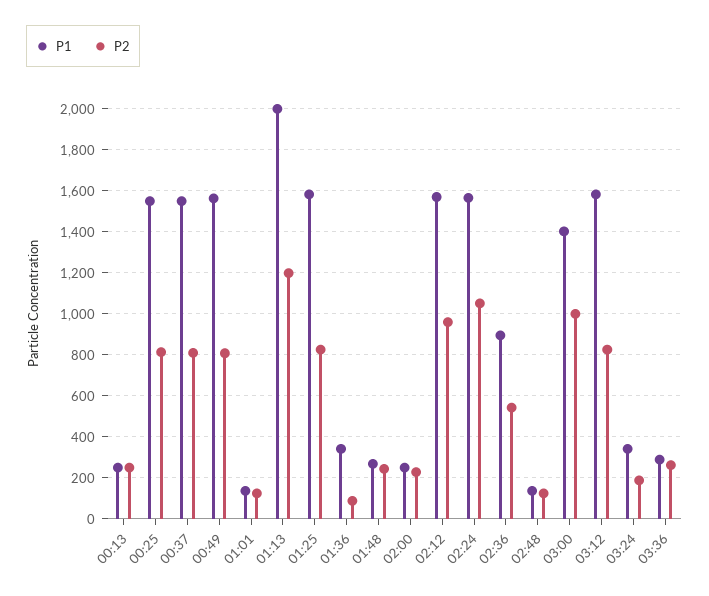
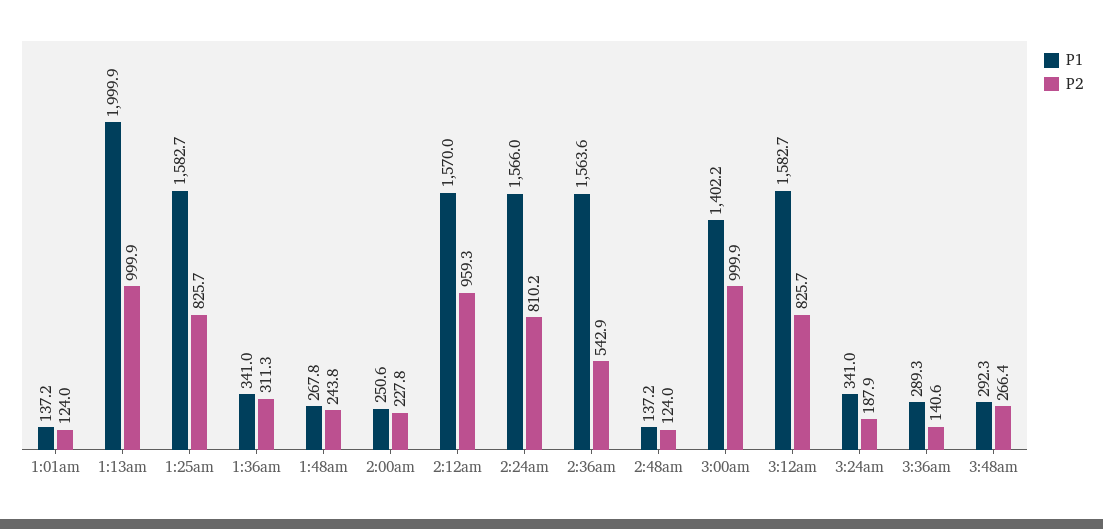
P1, 00:13: 250 -> none
P2, 00:13: 250 -> none
P1, 00:25: 1550 -> none
P2, 00:25: 800 -> none
P1, 00:37: 1550 -> none
P2, 00:37: 800 -> none
P1, 00:49: 1550 -> none
P2, 00:49: 800 -> none
P2, 01:13: 1200 -> 999.9
P2, 01:36: 100 -> 311.3
P2, 02:24: 1050 -> 810.2
P1, 02:36: 900 -> 1563.6
P2, 03:36: 250 -> 140.6
P1, 3:48am: none -> 292.3
P2, 3:48am: none -> 266.4

